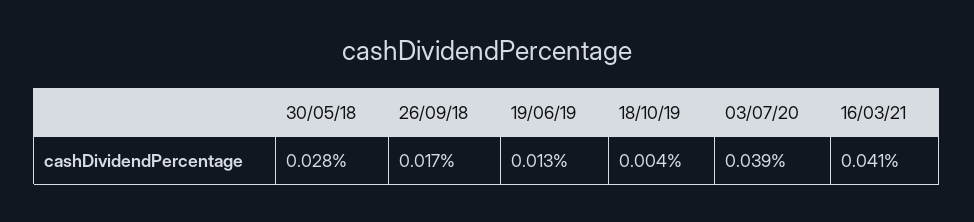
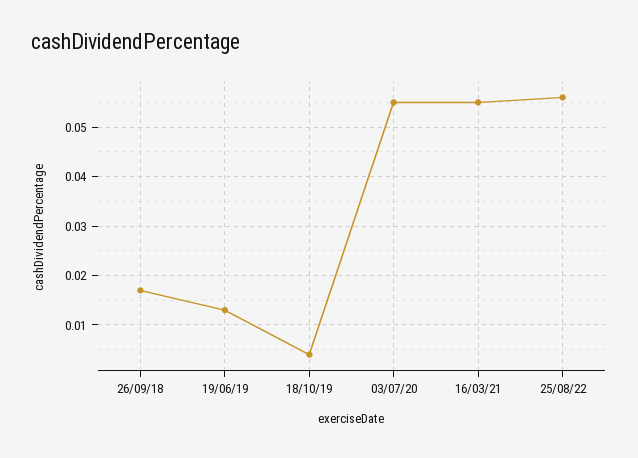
30/05/18: 0.028 -> none
03/07/20: 0.039 -> 0.055
16/03/21: 0.041 -> 0.055
25/08/22: none -> 0.055

